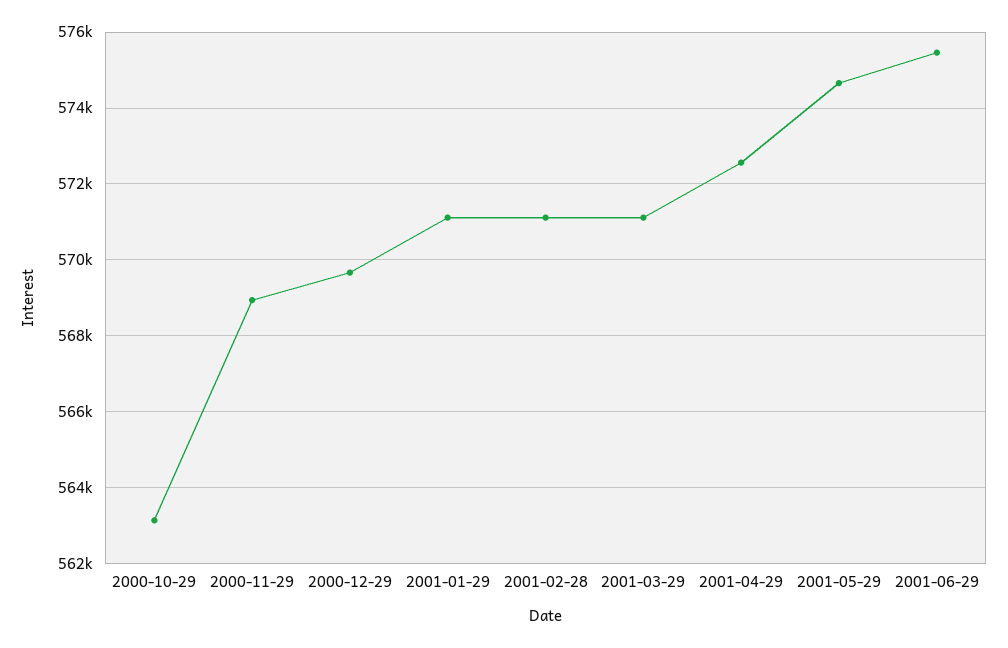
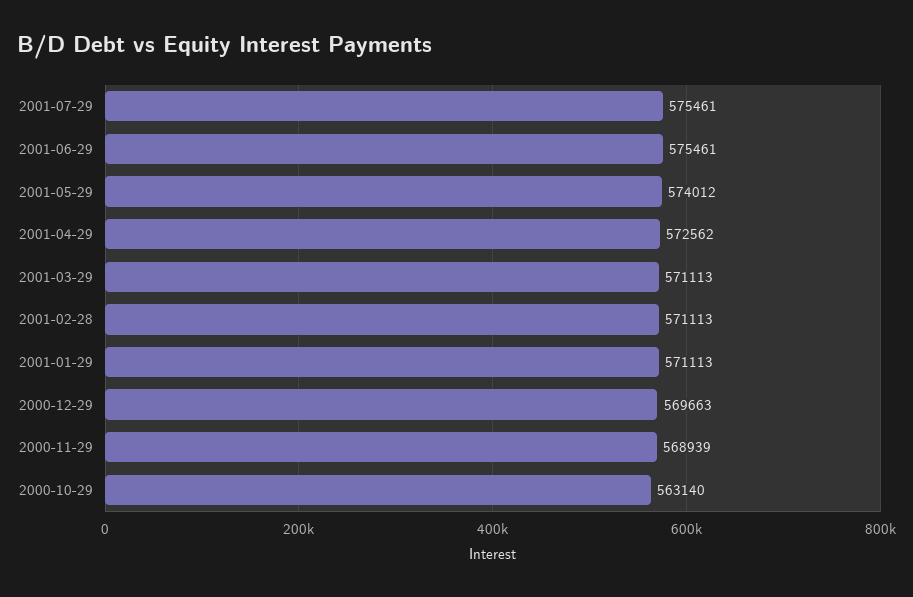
2001-05-29: 574600 -> 574012
2001-07-29: none -> 575461

